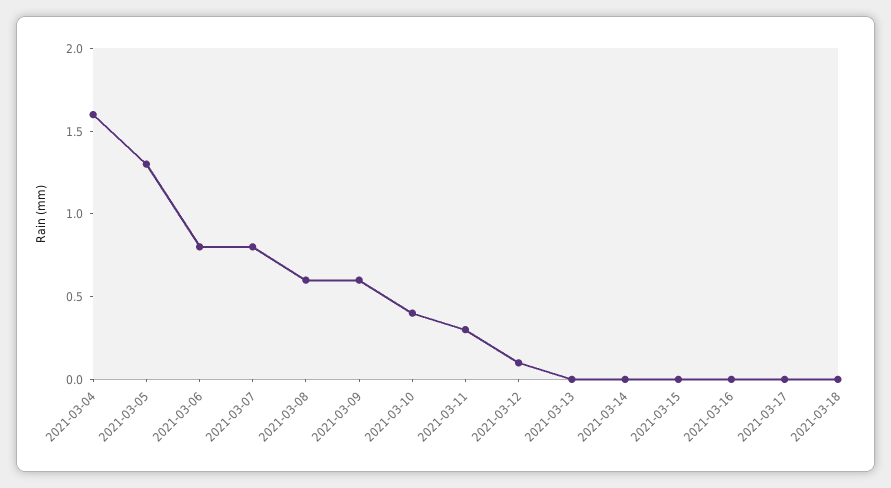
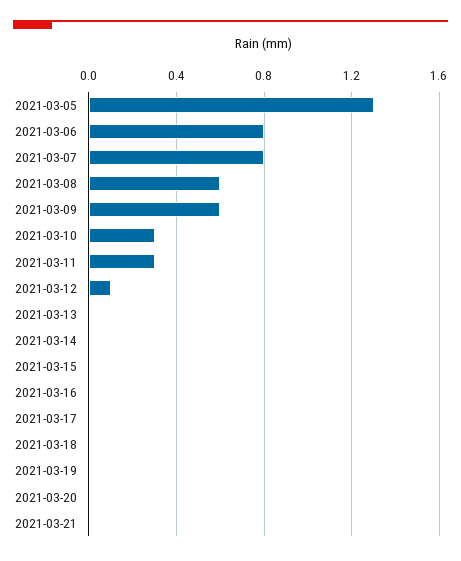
2021-03-04: 1.6 -> none
2021-03-10: 0.4 -> 0.3
2021-03-19: none -> 0
2021-03-20: none -> 0
2021-03-21: none -> 0

